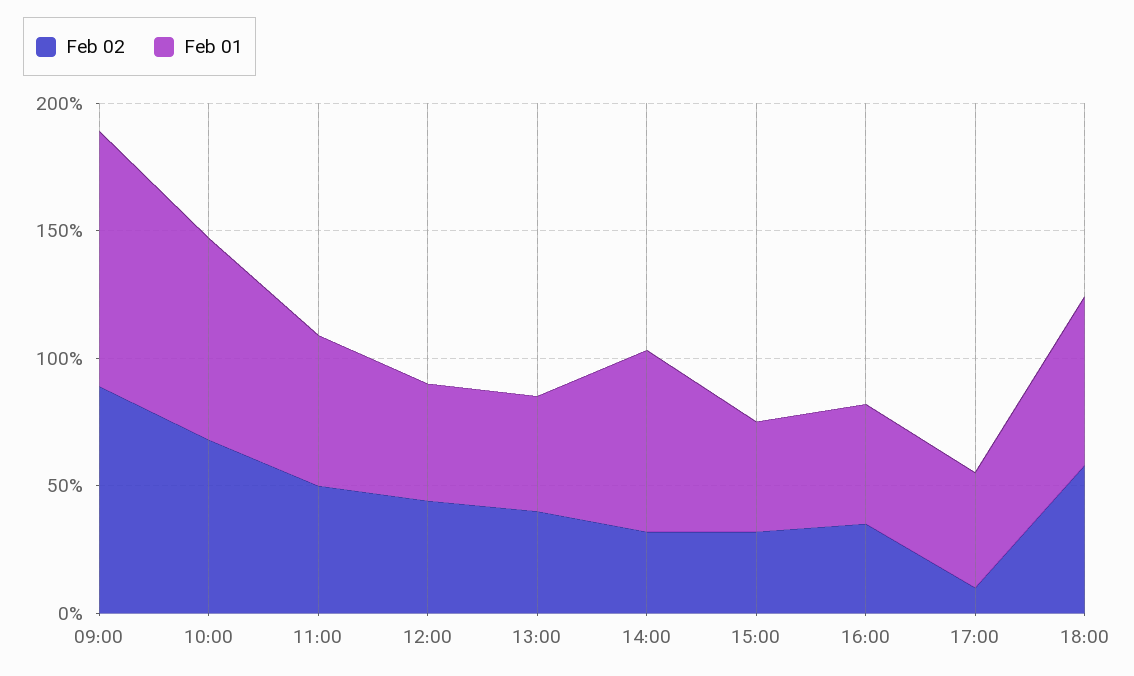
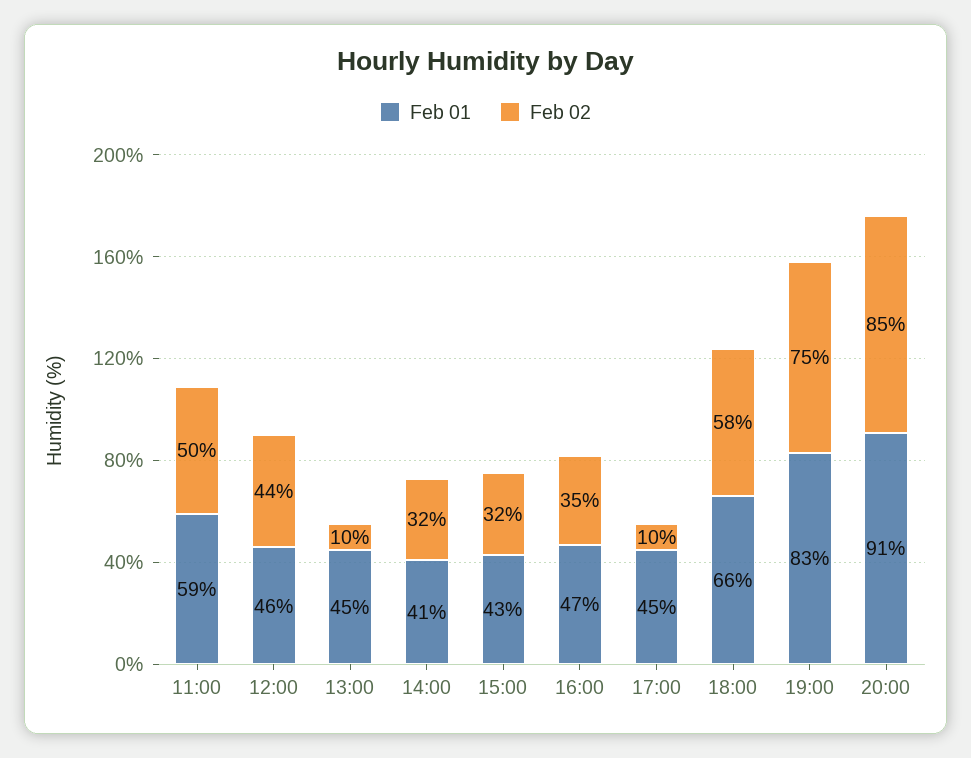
Feb 02, 09:00: 90 -> none
Feb 01, 09:00: 100 -> none
Feb 02, 10:00: 70 -> none
Feb 01, 10:00: 80 -> none
Feb 02, 13:00: 40 -> 10
Feb 01, 14:00: 70 -> 41
Feb 01, 19:00: none -> 83
Feb 02, 19:00: none -> 75
Feb 01, 20:00: none -> 91
Feb 02, 20:00: none -> 85

